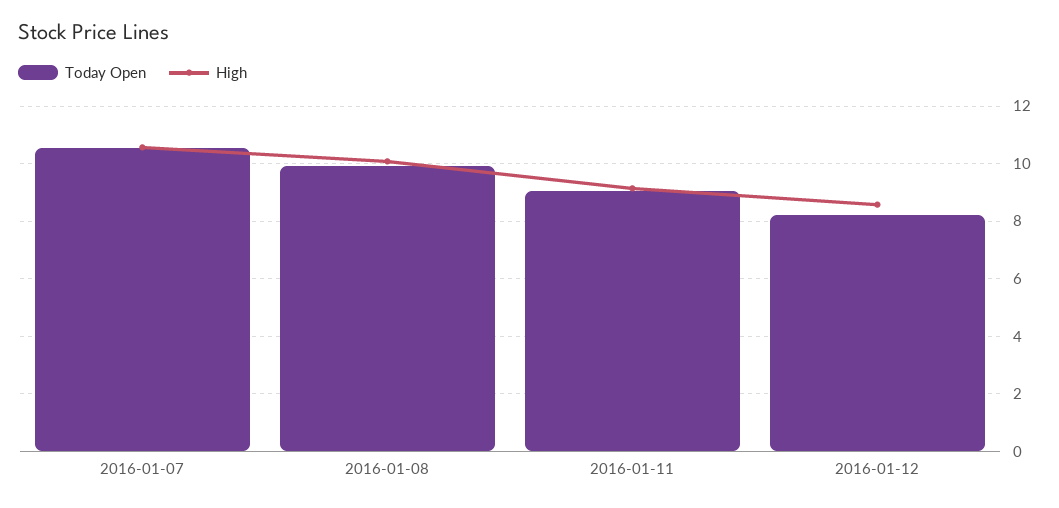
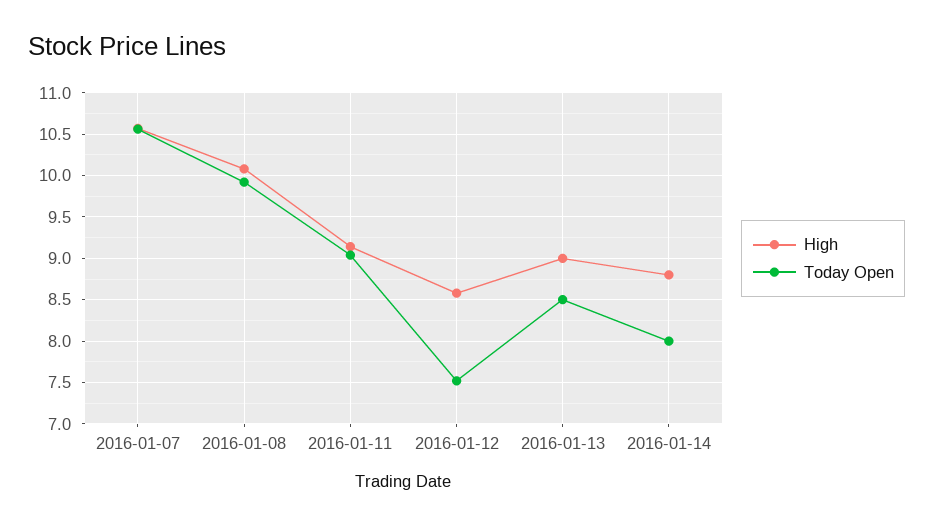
Today Open, 2016-01-12: 8.25 -> 7.5
High, 2016-01-13: none -> 9
Today Open, 2016-01-13: none -> 8.5
High, 2016-01-14: none -> 8.8
Today Open, 2016-01-14: none -> 8

